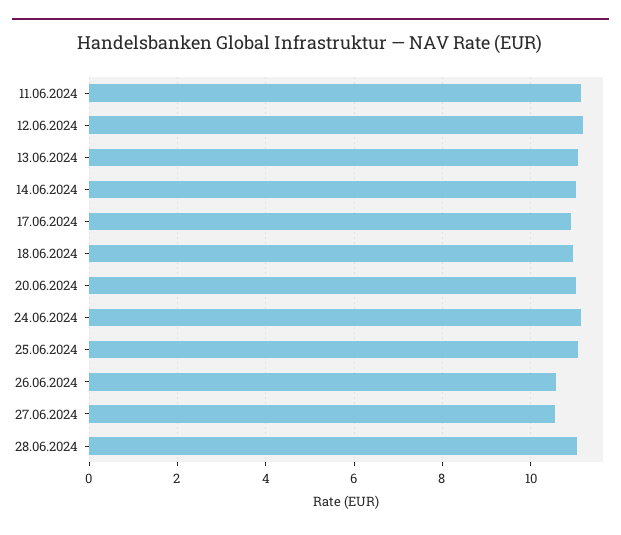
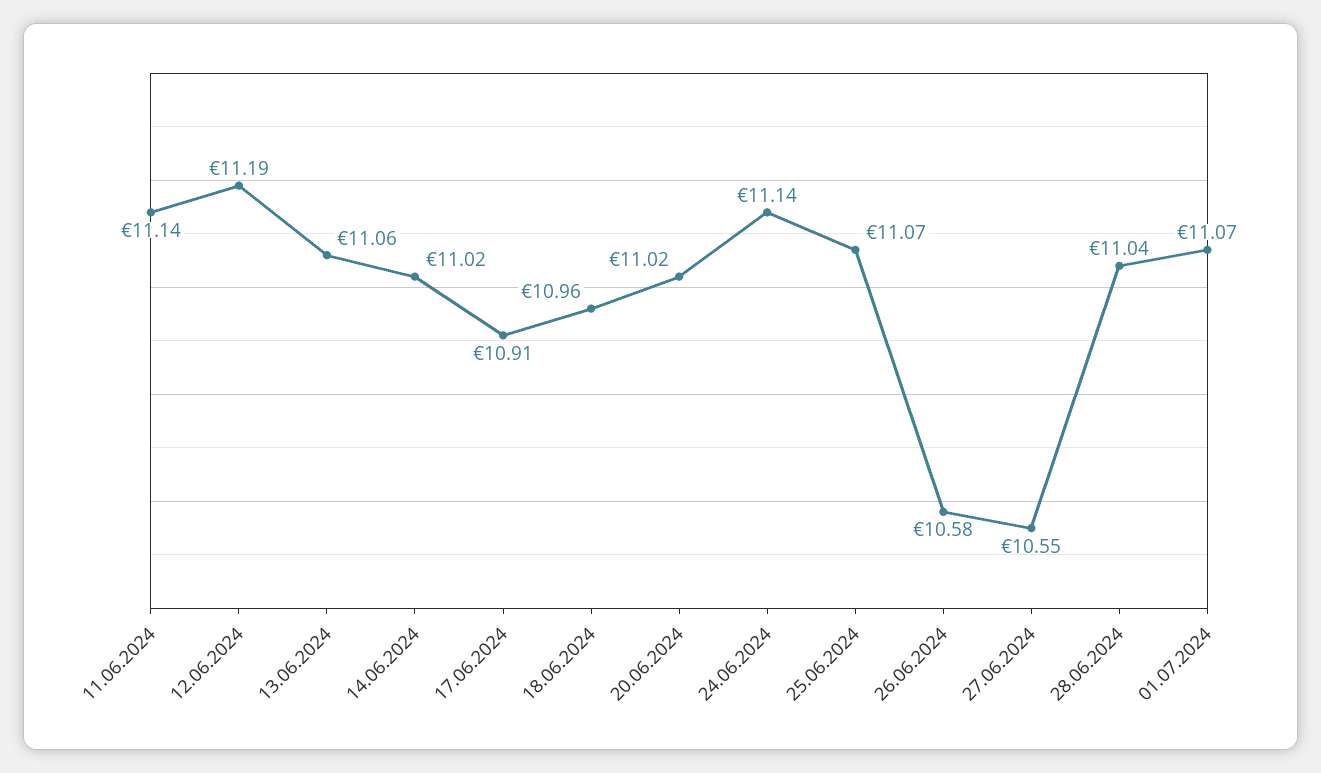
01.07.2024: none -> 11.07

